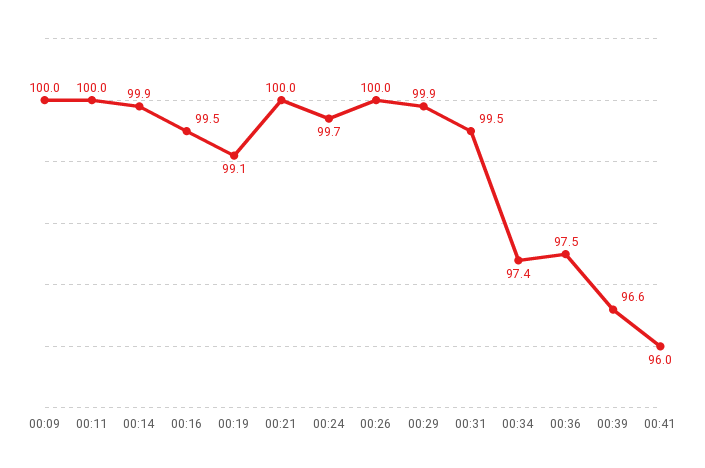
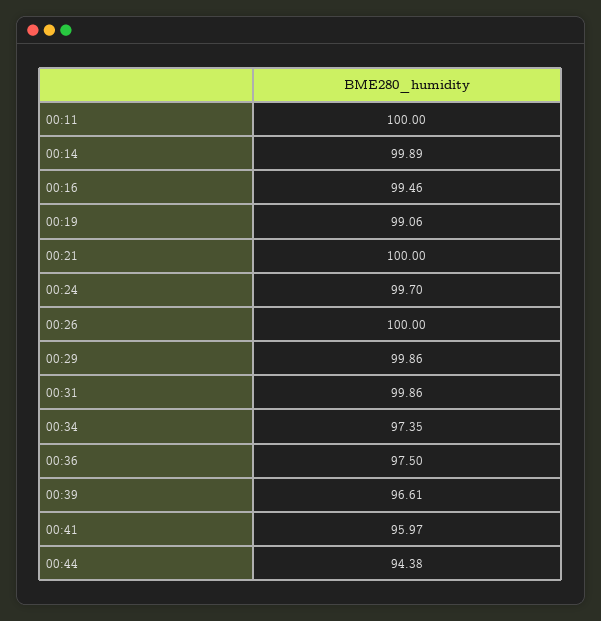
00:09: 100 -> none
00:31: 99.5 -> 99.86
00:44: none -> 94.38

